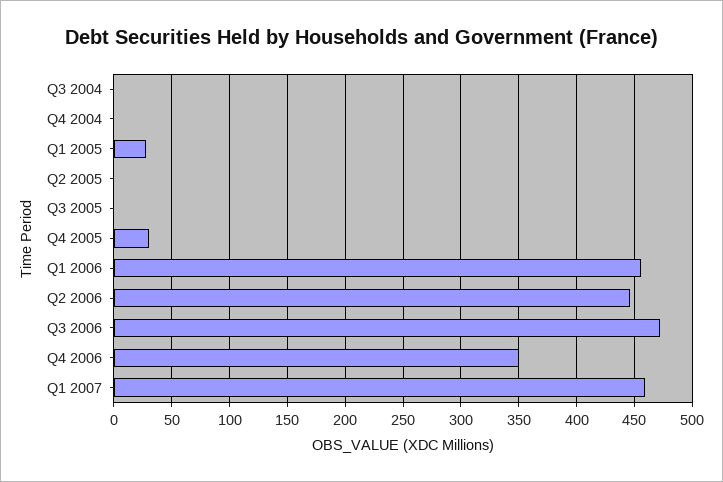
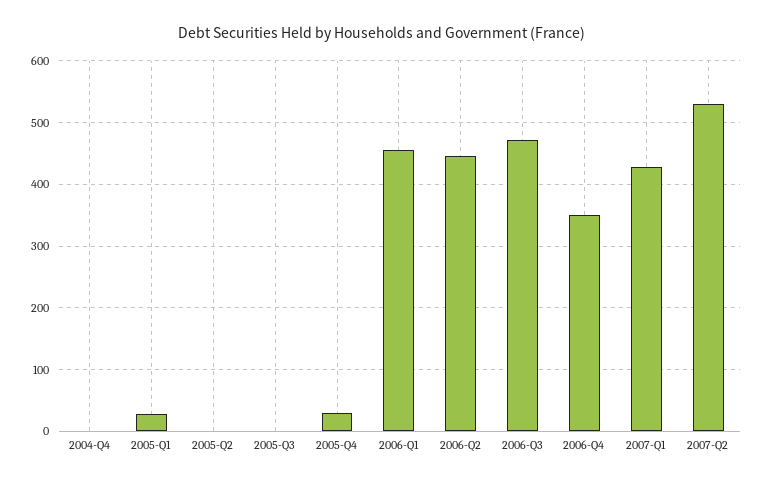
Q3 2004: 0 -> none
Q1 2007: 460 -> 430
2007-Q2: none -> 530

